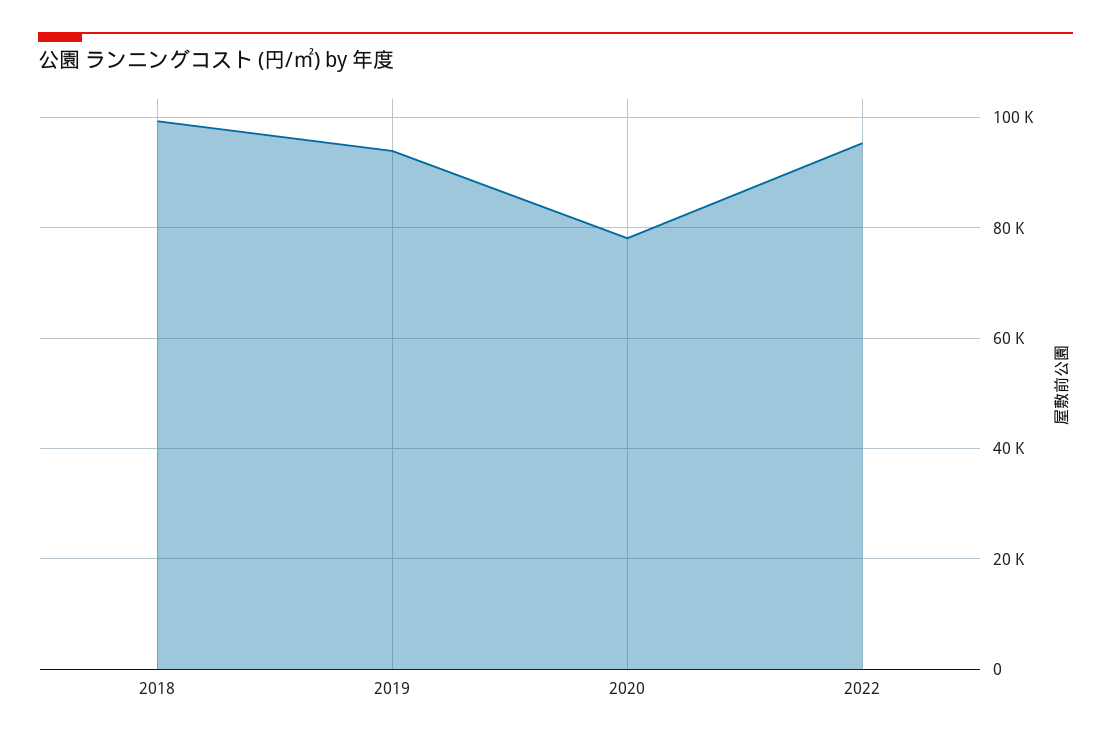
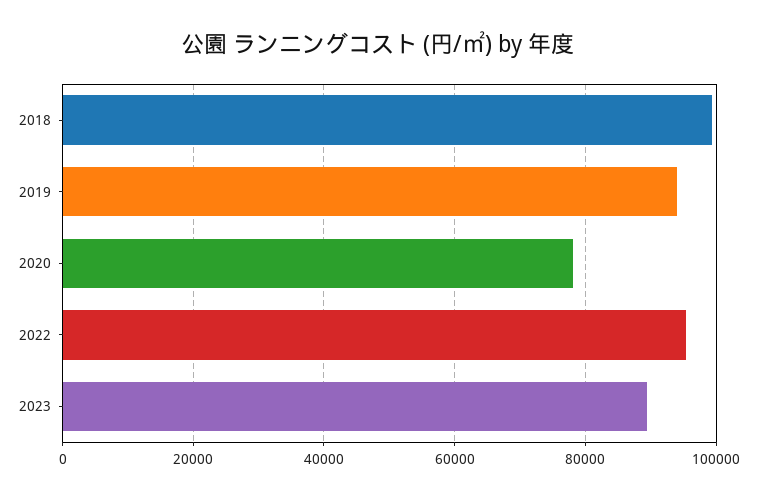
2023: none -> 90000

